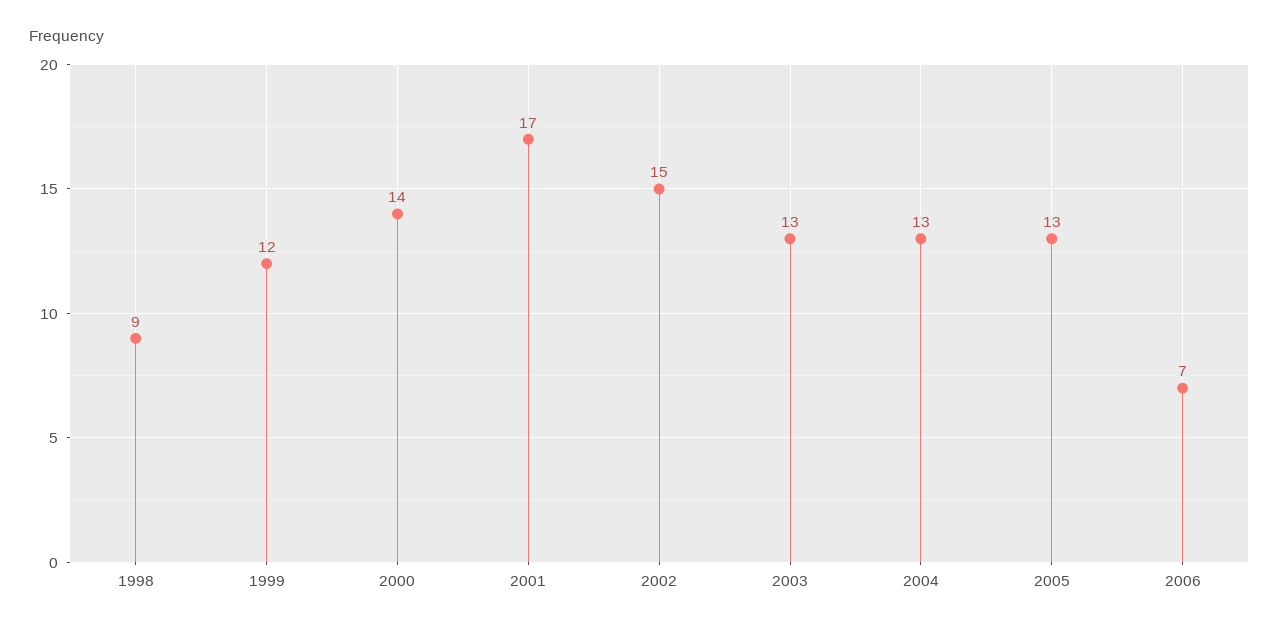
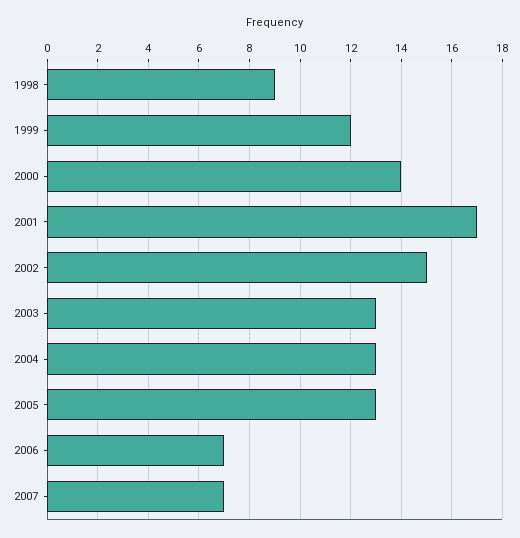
2007: none -> 7

